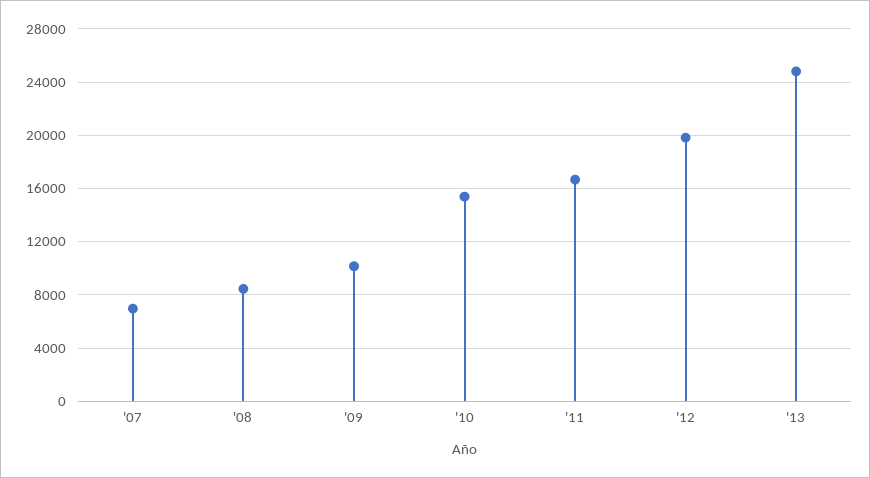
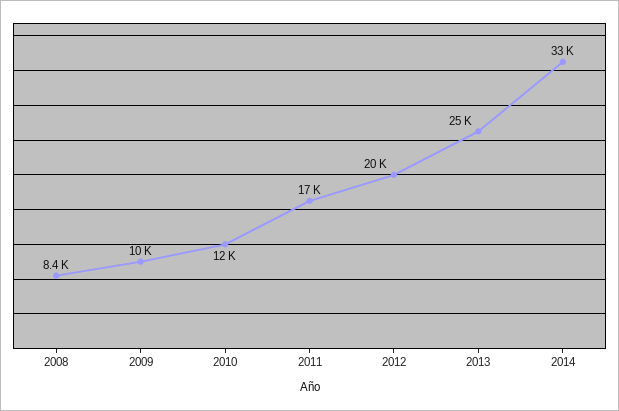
'07: 7000 -> none
'10: 15500 -> 12000
2014: none -> 33000

